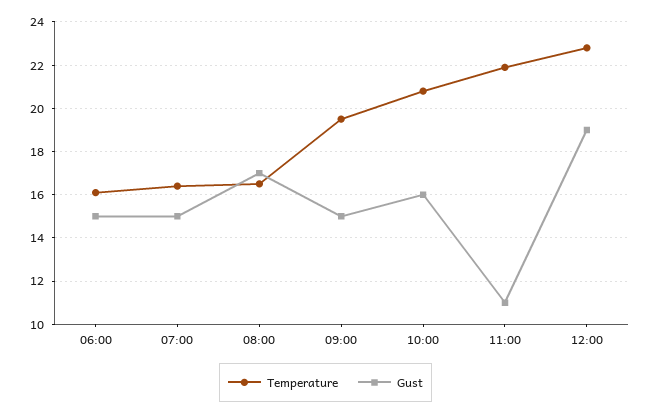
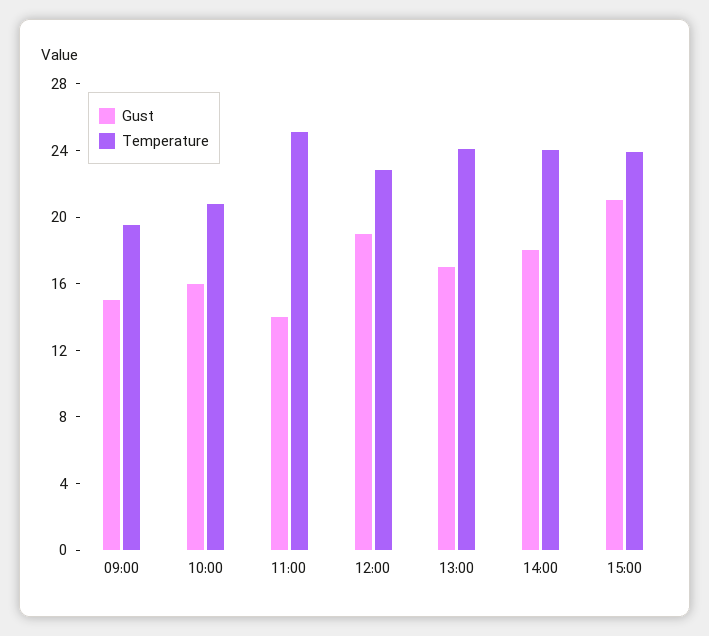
Temperature, 06:00: 16 -> none
Gust, 06:00: 15 -> none
Temperature, 07:00: 16.5 -> none
Gust, 07:00: 15 -> none
Temperature, 08:00: 16.5 -> none
Gust, 08:00: 17 -> none
Temperature, 11:00: 22 -> 25
Gust, 11:00: 11 -> 14
Gust, 13:00: none -> 17
Temperature, 13:00: none -> 24
Gust, 14:00: none -> 18
Temperature, 14:00: none -> 24
Gust, 15:00: none -> 21
Temperature, 15:00: none -> 24

